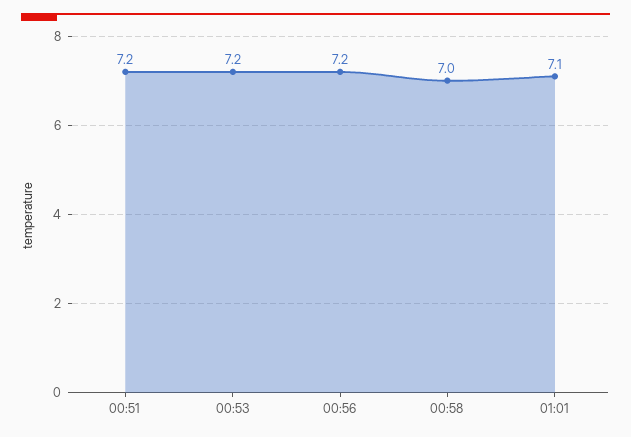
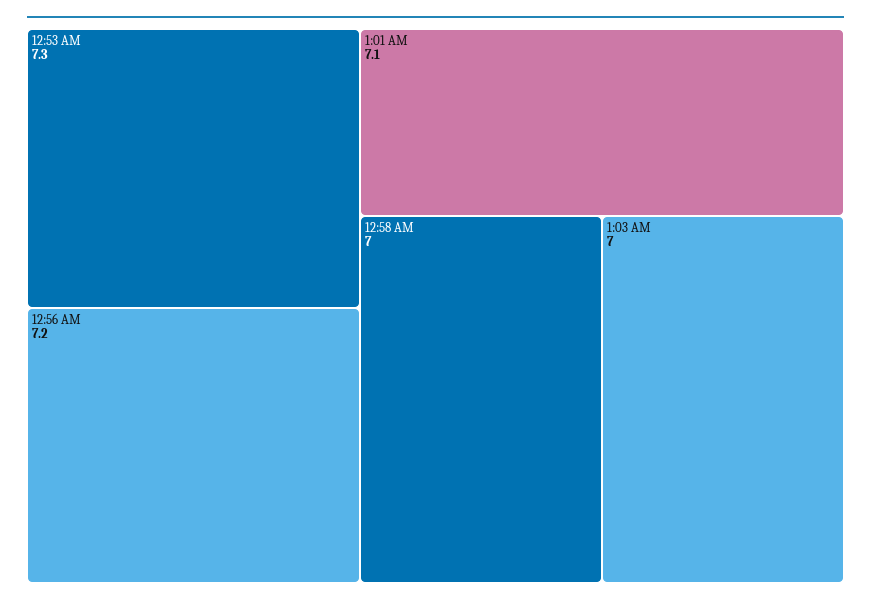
00:51: 7.2 -> none
00:53: 7.2 -> 7.3
1:03 AM: none -> 7

